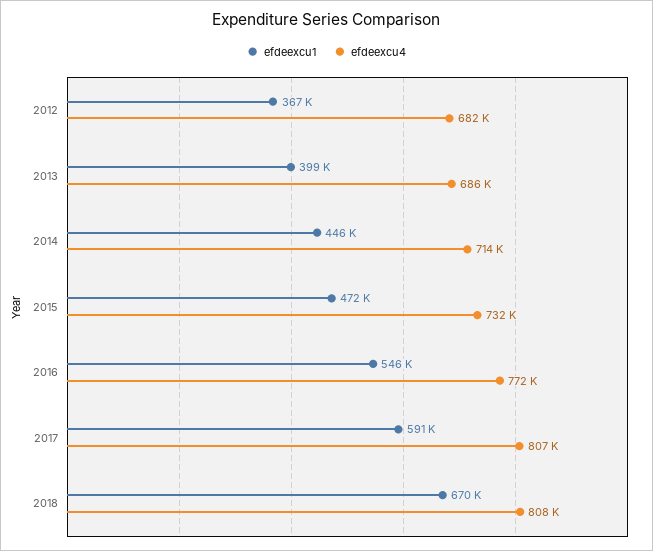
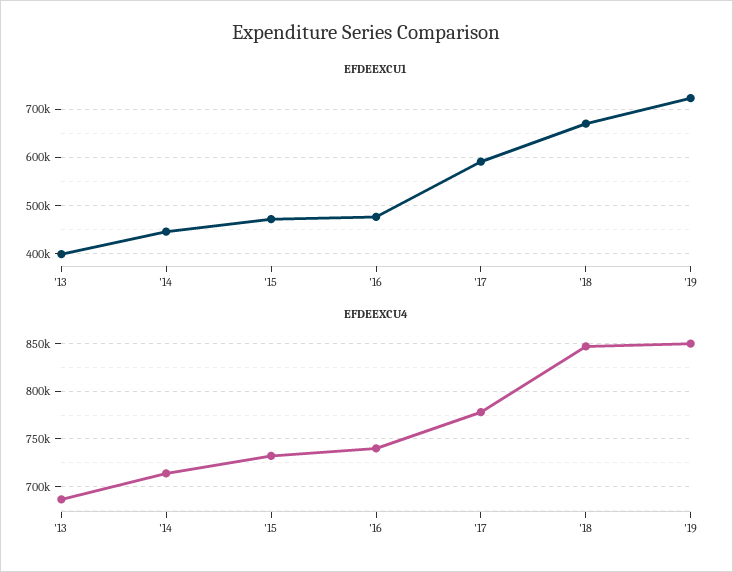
efdeexcu1, 2012: 367000 -> none
efdeexcu4, 2012: 682000 -> none
efdeexcu1, 2016: 546000 -> 480000
efdeexcu4, 2016: 772000 -> 740000
efdeexcu4, 2017: 807000 -> 780000
efdeexcu4, 2018: 808000 -> 850000
efdeexcu1, '19: none -> 720000
efdeexcu4, '19: none -> 850000

